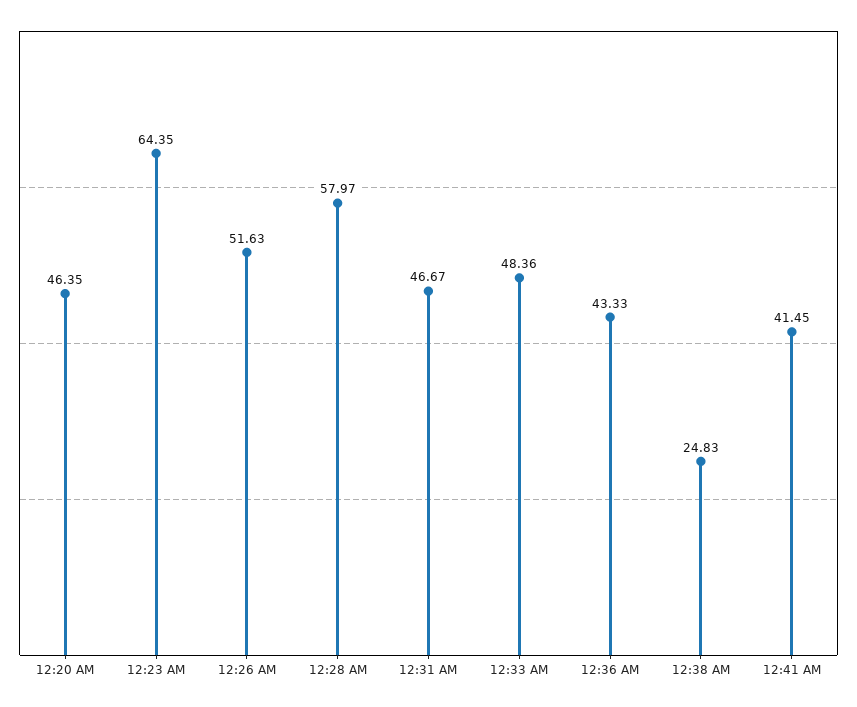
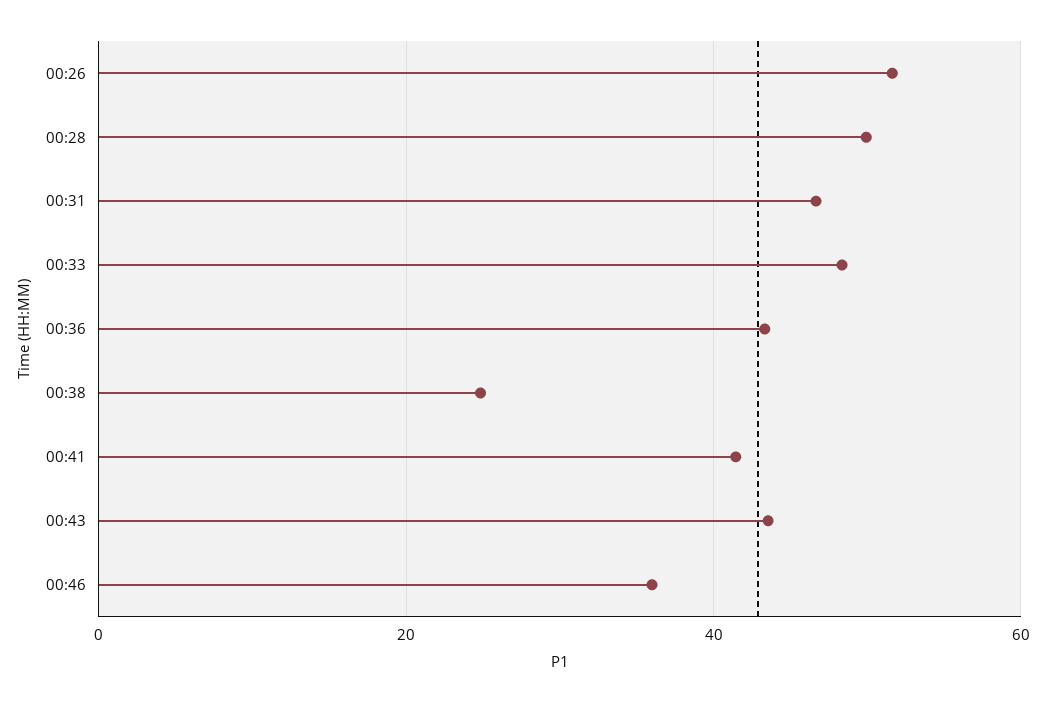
12:20 AM: 46.35 -> none
12:23 AM: 64.35 -> none
12:28 AM: 57.97 -> 50
00:43: none -> 44
00:46: none -> 36

